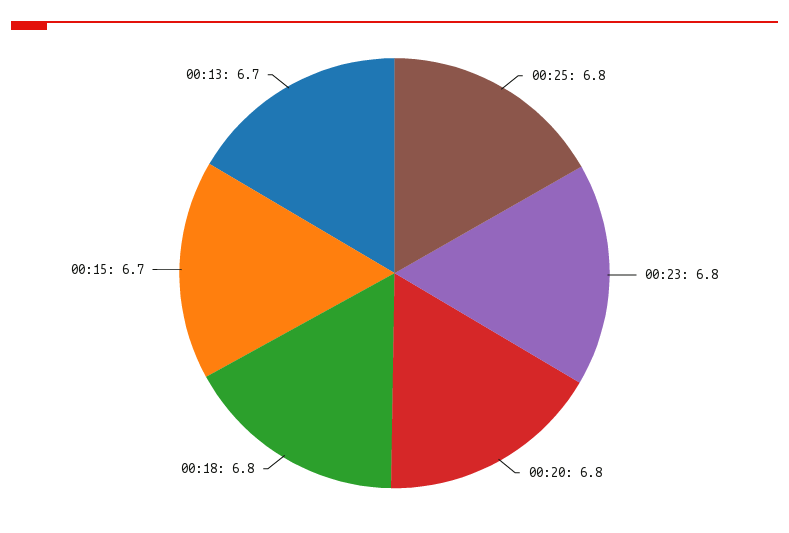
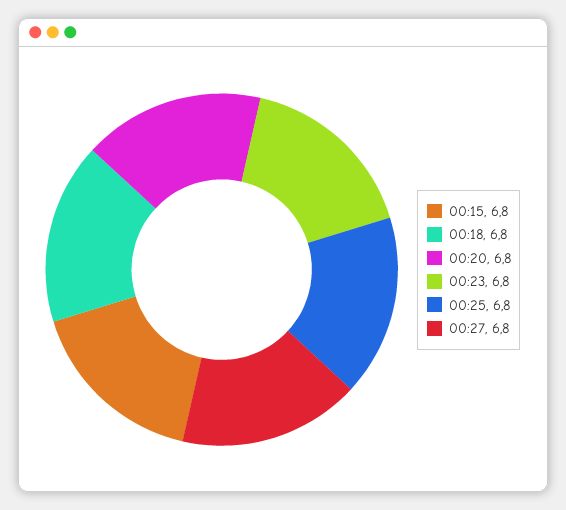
00:15: 6.7 -> 6.8
00:13: 6.7 -> none
00:27: none -> 6.8

